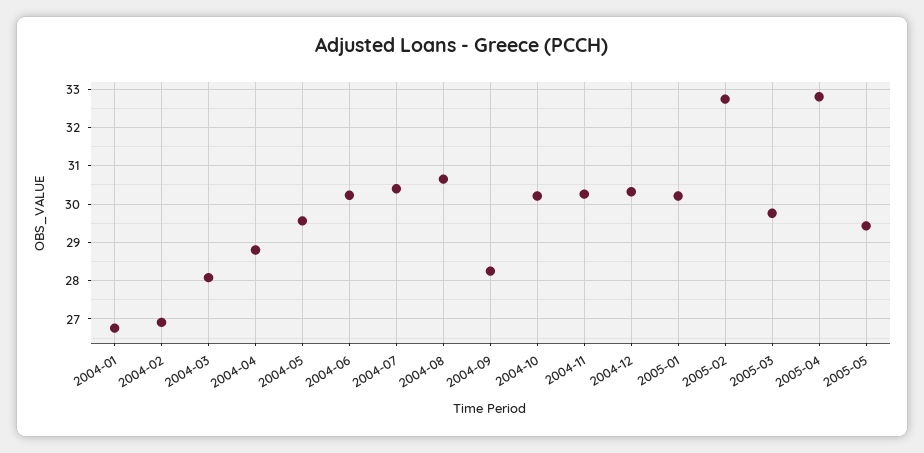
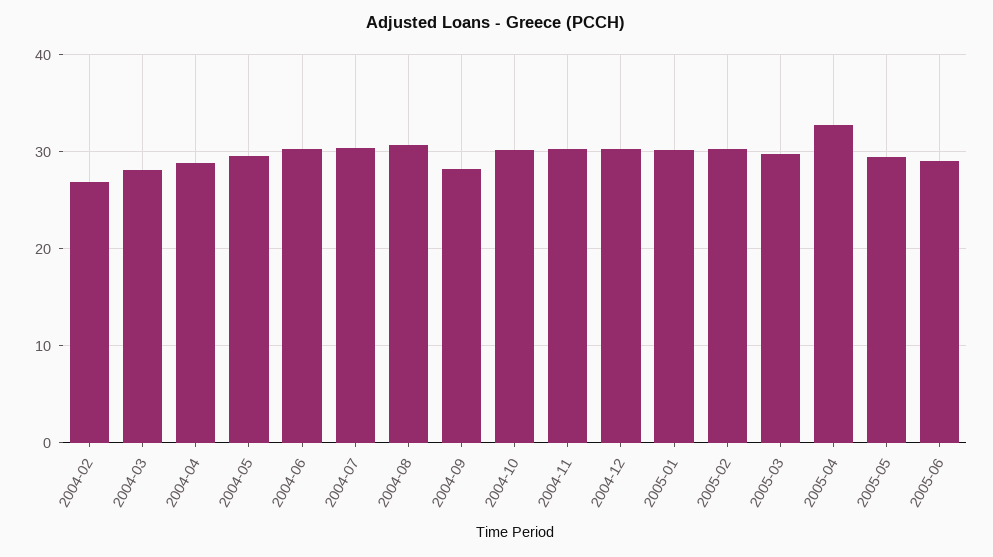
2004-01: 26.8 -> none
2005-02: 32.8 -> 30
2005-06: none -> 29

